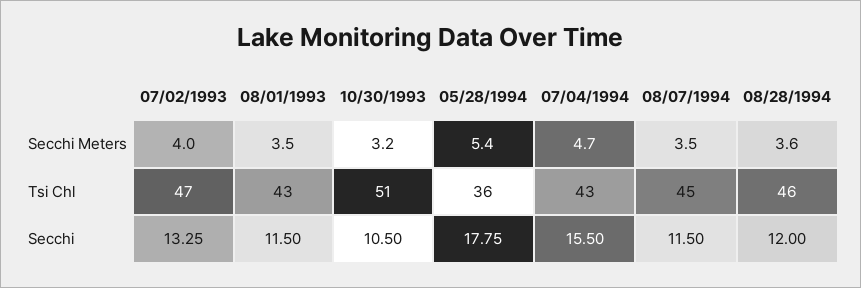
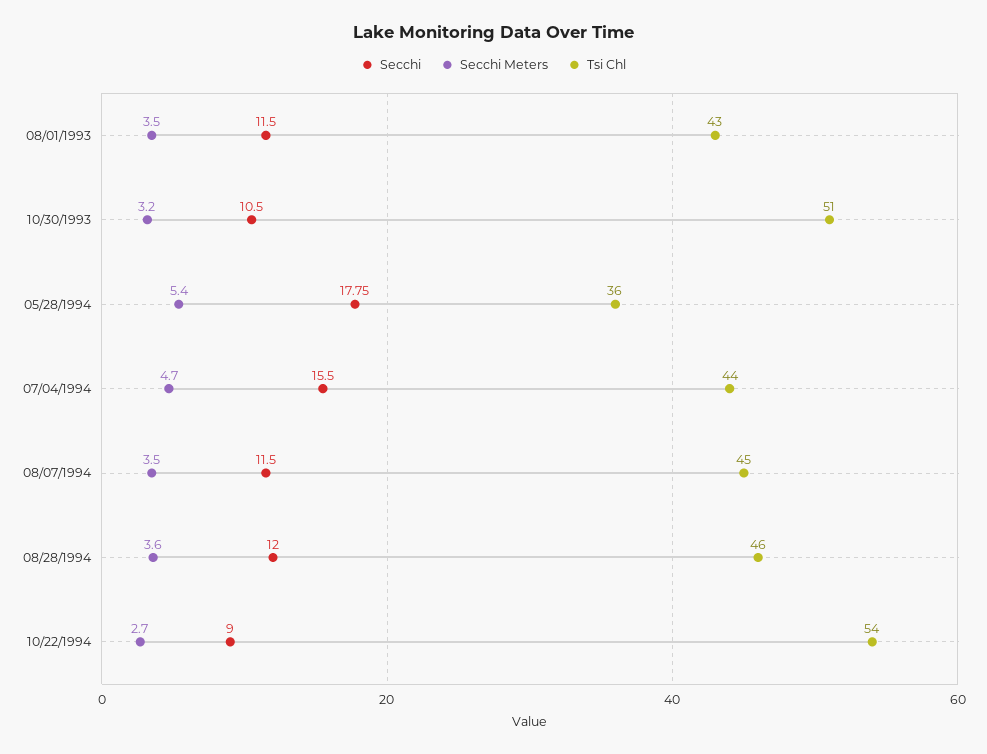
Secchi Meters, 07/02/1993: 4 -> none
Tsi Chl, 07/02/1993: 47 -> none
Tsi Chl, 07/04/1994: 43 -> 44
Secchi, 07/02/1993: 13.25 -> none
Secchi, 10/22/1994: none -> 9
Secchi Meters, 10/22/1994: none -> 2.7
Tsi Chl, 10/22/1994: none -> 54

